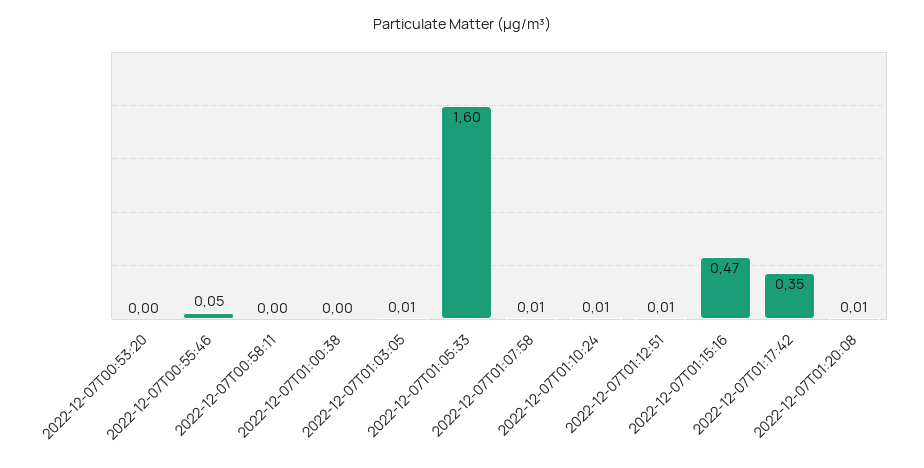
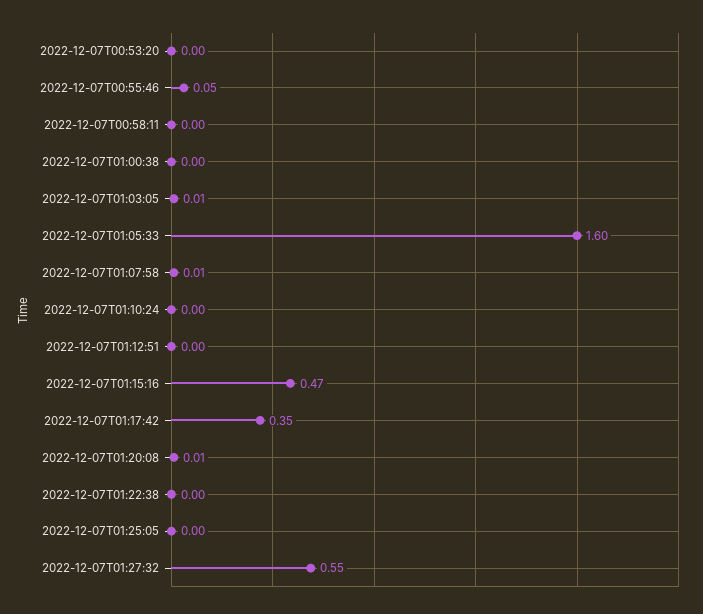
2022-12-07T01:10:24: 0.01 -> 0
2022-12-07T01:12:51: 0.01 -> 0
2022-12-07T01:22:38: none -> 0
2022-12-07T01:25:05: none -> 0
2022-12-07T01:27:32: none -> 0.55

